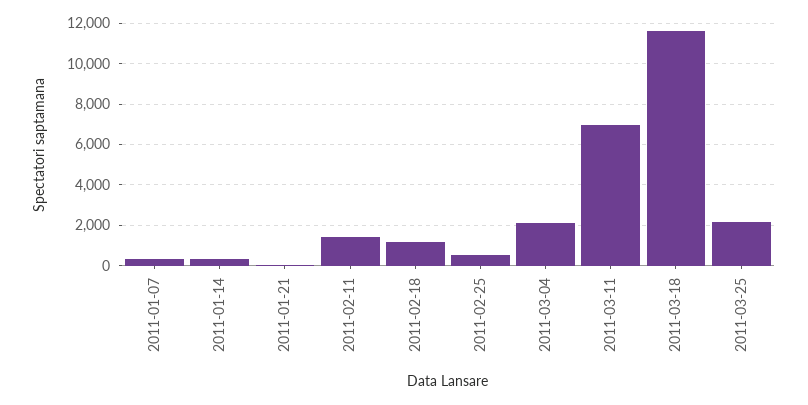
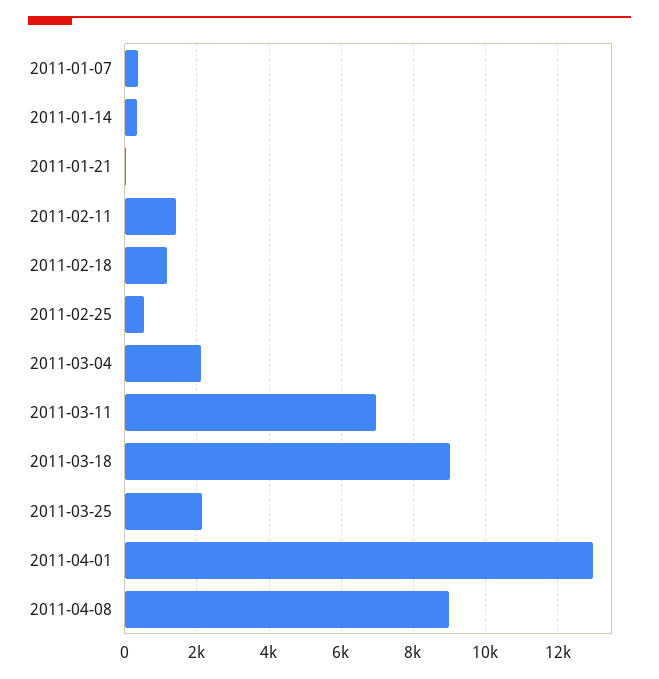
2011-03-18: 11500 -> 9000
2011-04-01: none -> 13000
2011-04-08: none -> 9000

